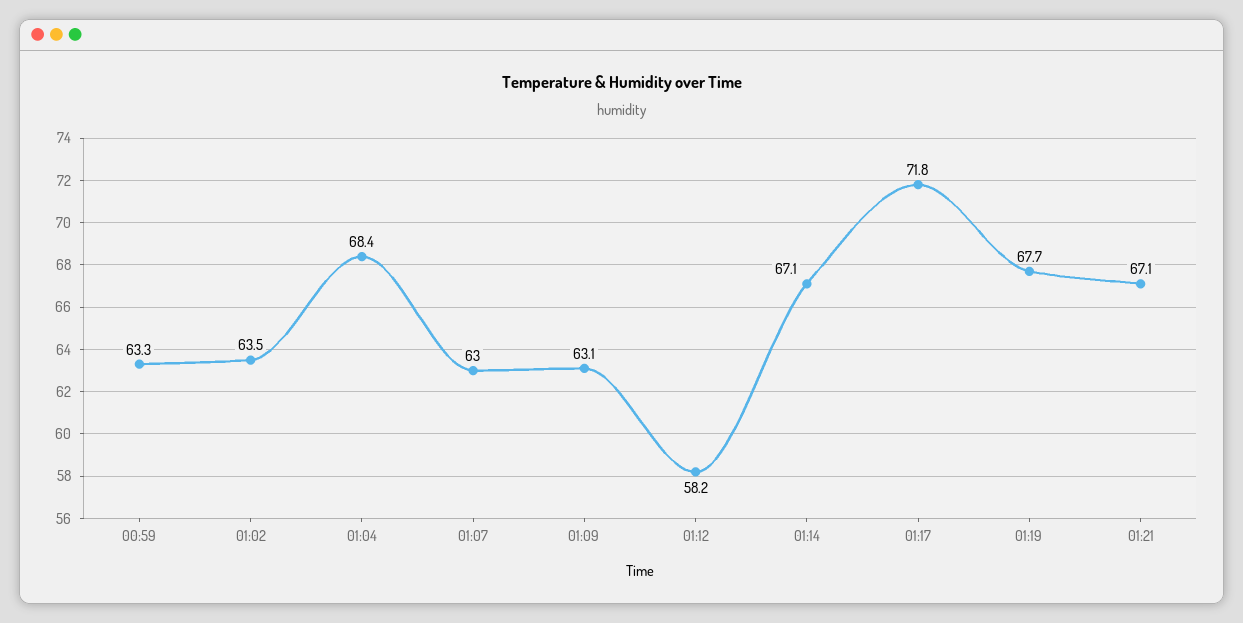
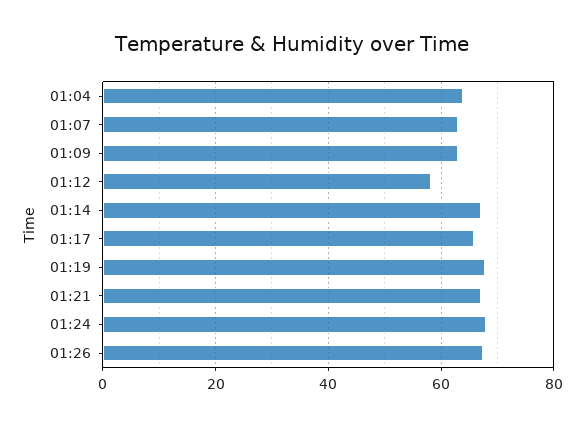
00:59: 63.3 -> none
01:02: 63.5 -> none
01:04: 68.4 -> 64
01:17: 71.8 -> 66
01:24: none -> 68
01:26: none -> 68

